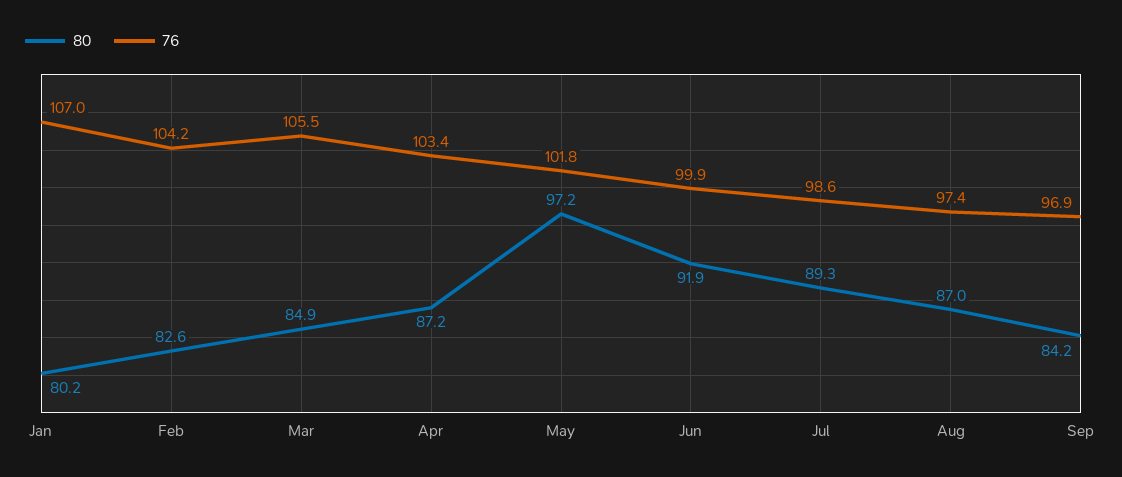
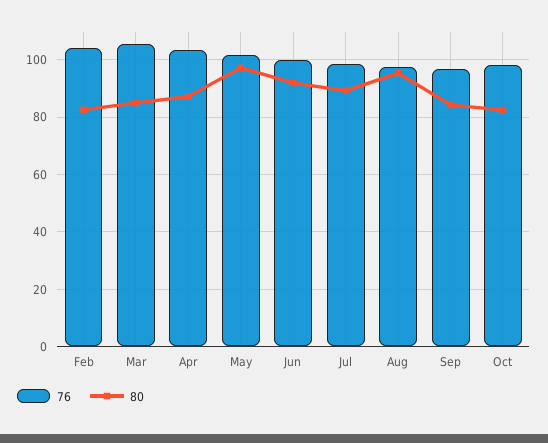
80, Jan: 80.2 -> none
76, Jan: 107 -> none
80, Aug: 87 -> 95
76, Oct: none -> 97.5
80, Oct: none -> 82.5

